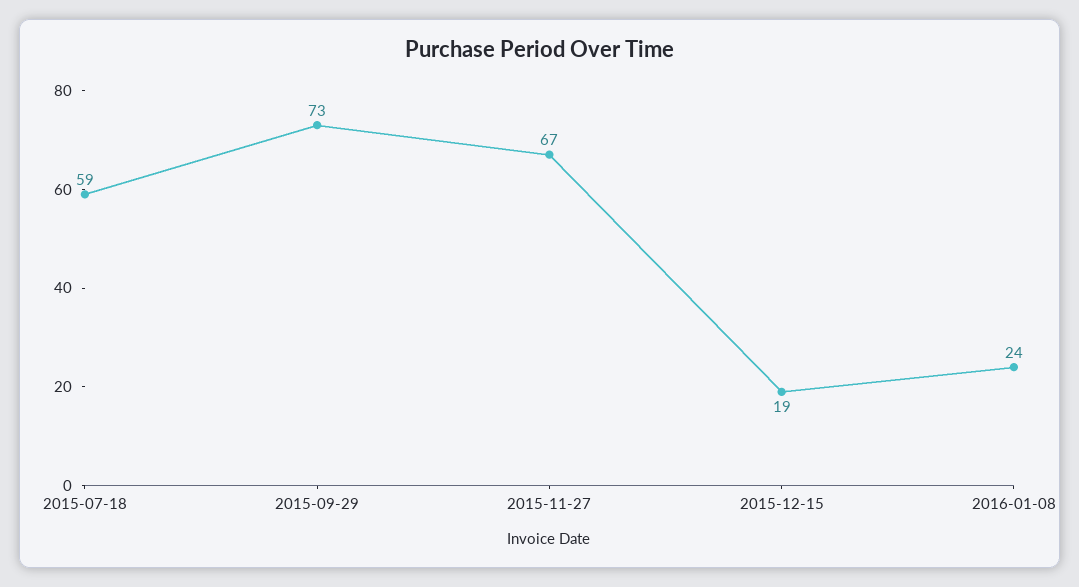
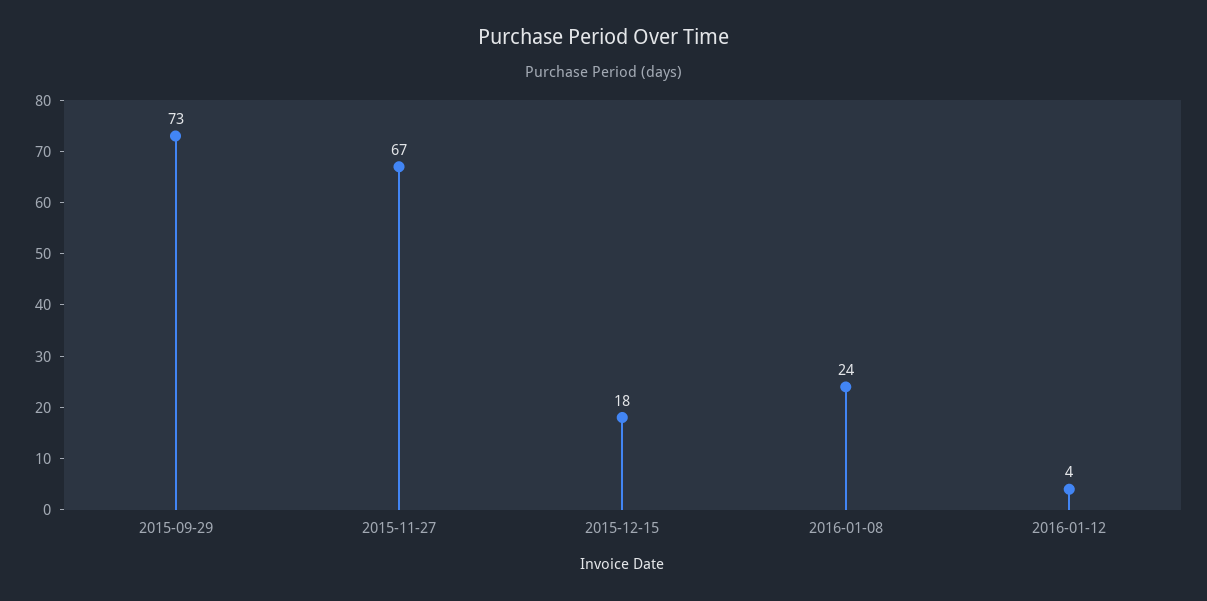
2015-07-18: 59 -> none
2015-12-15: 19 -> 18
2016-01-12: none -> 4

